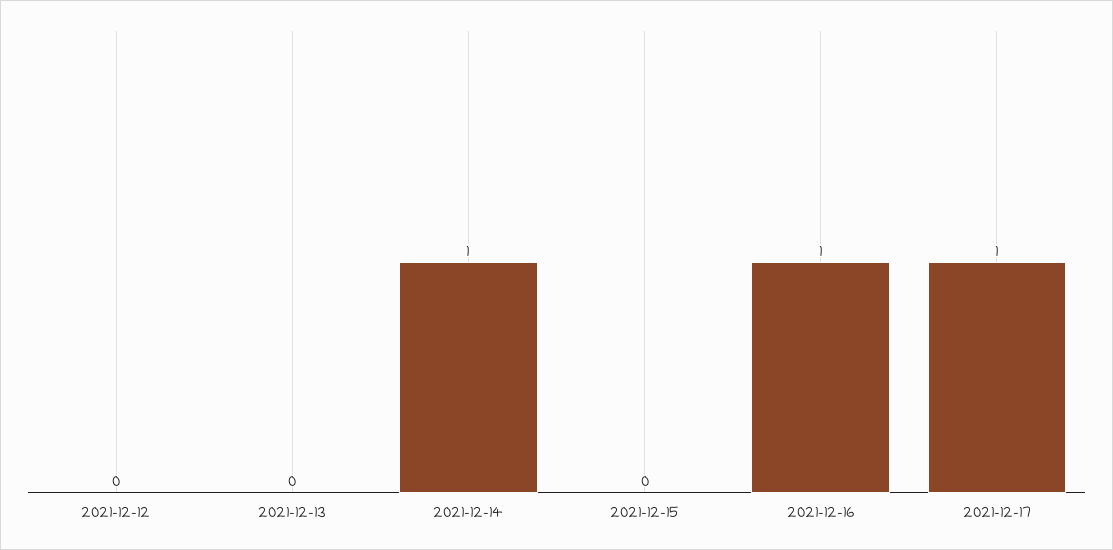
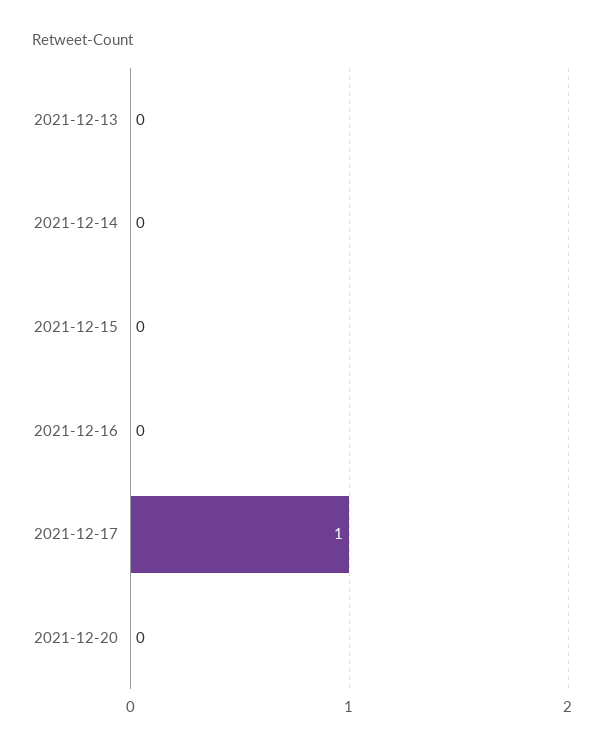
2021-12-12: 0 -> none
2021-12-14: 1 -> 0
2021-12-16: 1 -> 0
2021-12-20: none -> 0

